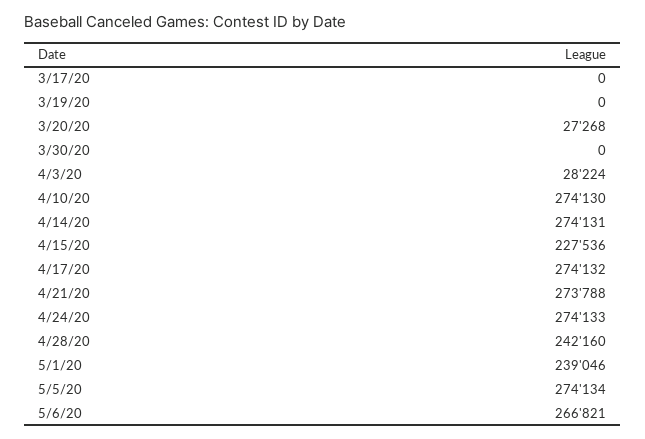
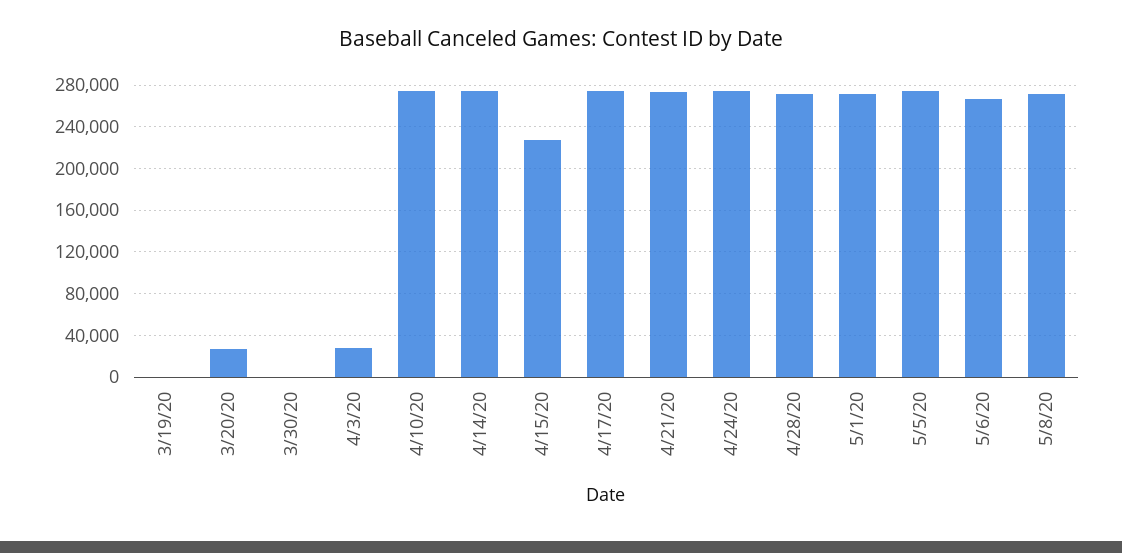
3/17/20: 0 -> none
4/28/20: 242160 -> 270000
5/1/20: 239046 -> 270000
5/8/20: none -> 270000

